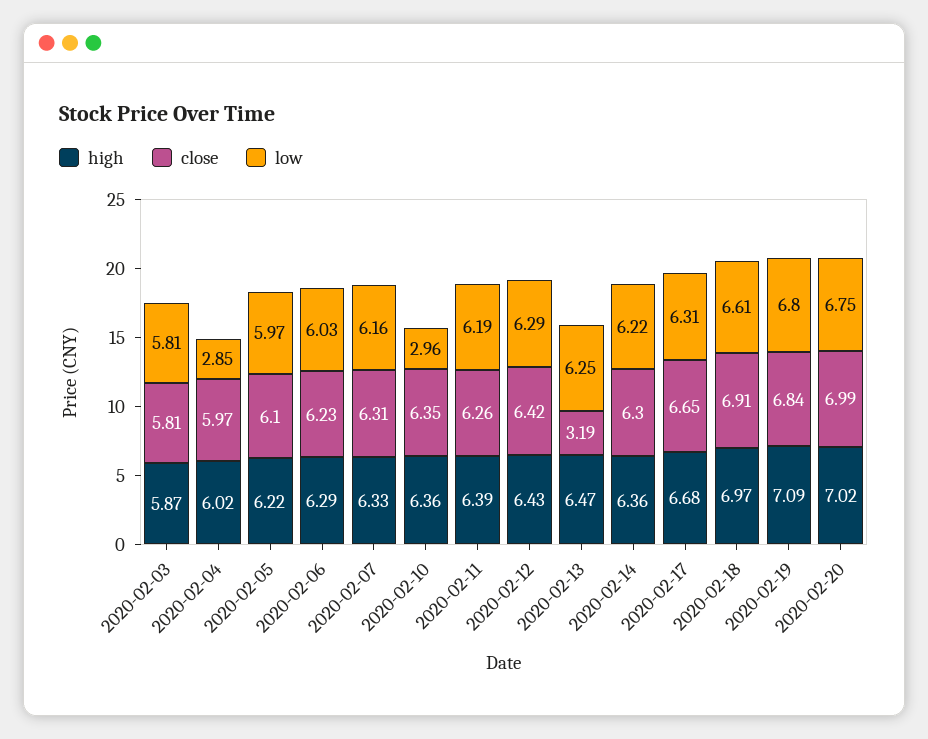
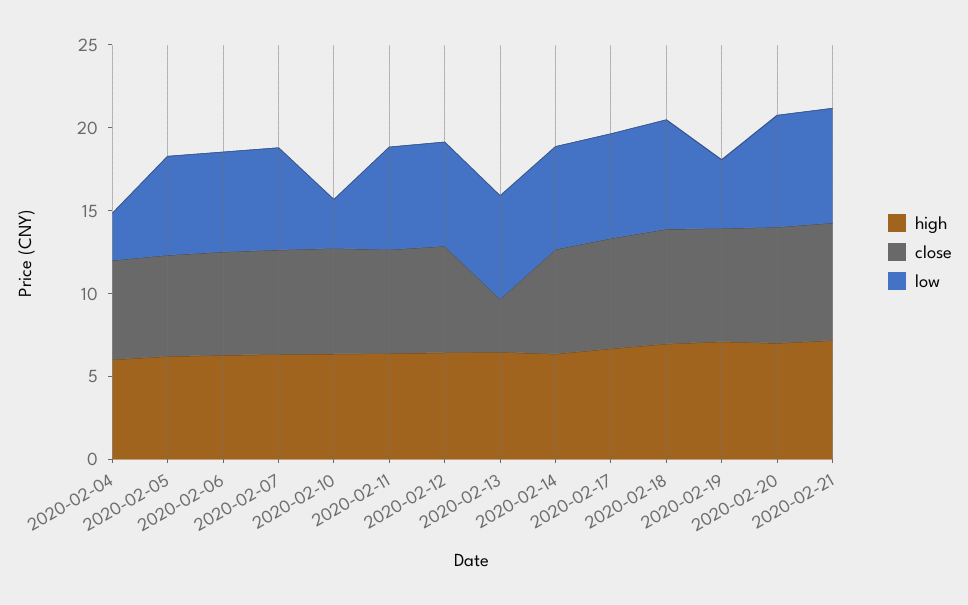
high, 2020-02-03: 5.87 -> none
close, 2020-02-03: 5.81 -> none
low, 2020-02-03: 5.81 -> none
low, 2020-02-19: 6.8 -> 4
high, 2020-02-21: none -> 7
close, 2020-02-21: none -> 7
low, 2020-02-21: none -> 7

